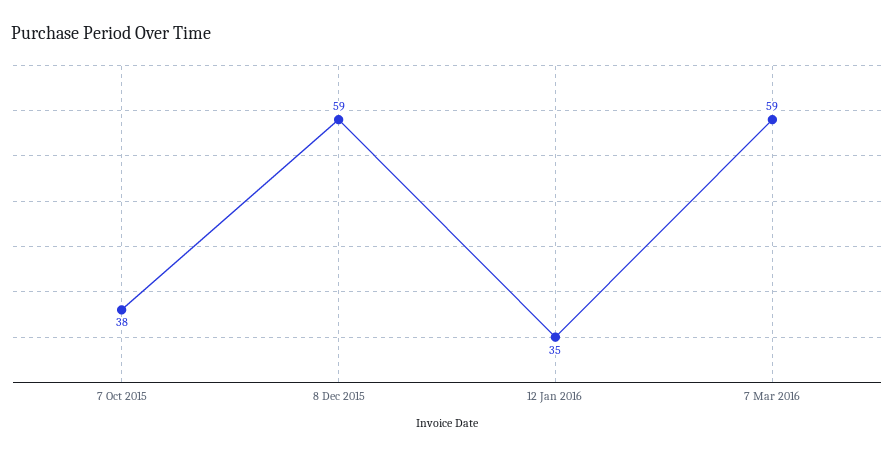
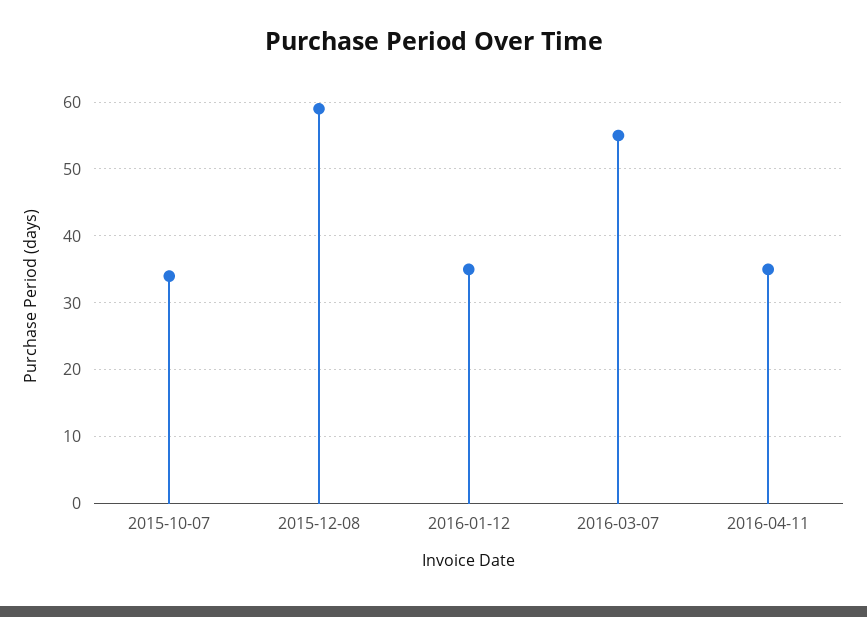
7 Oct 2015: 38 -> 34
7 Mar 2016: 59 -> 55
2016-04-11: none -> 35

